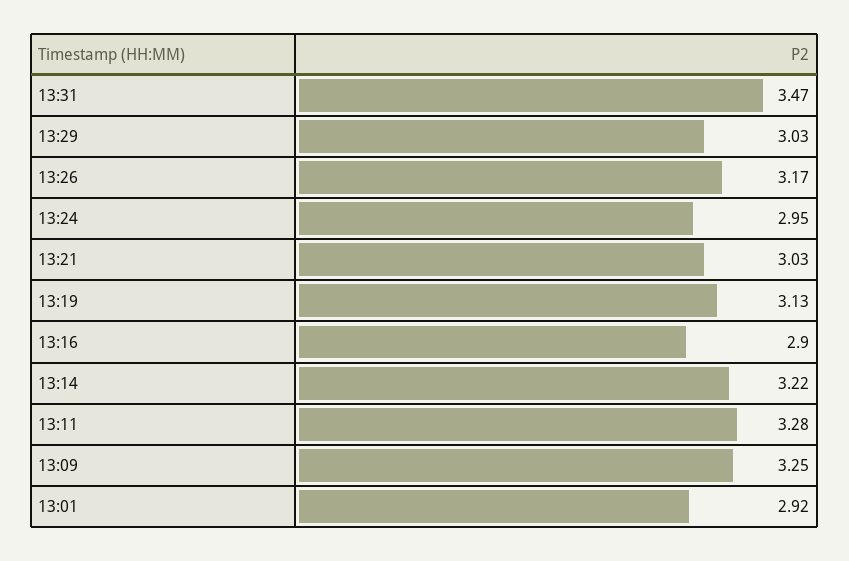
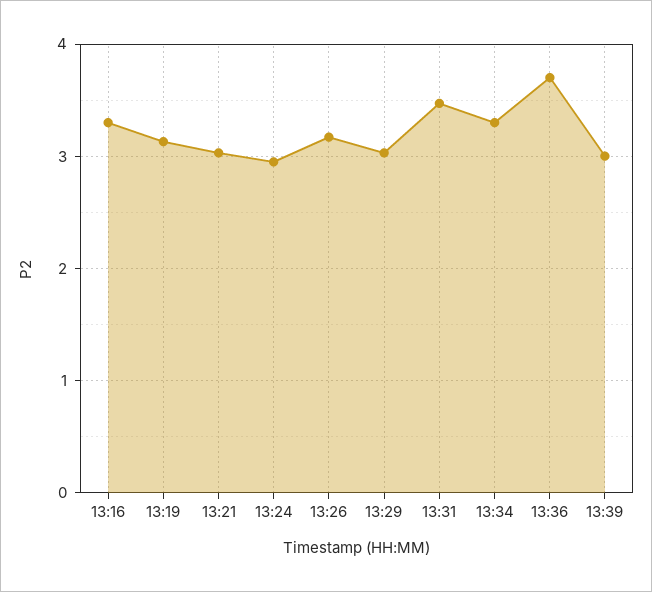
13:16: 2.9 -> 3.3
13:14: 3.22 -> none
13:11: 3.28 -> none
13:09: 3.25 -> none
13:01: 2.92 -> none
13:34: none -> 3.3
13:36: none -> 3.7
13:39: none -> 3

